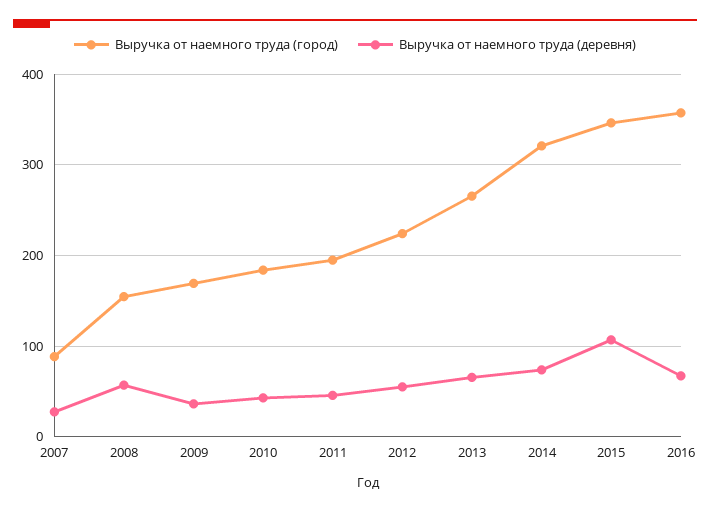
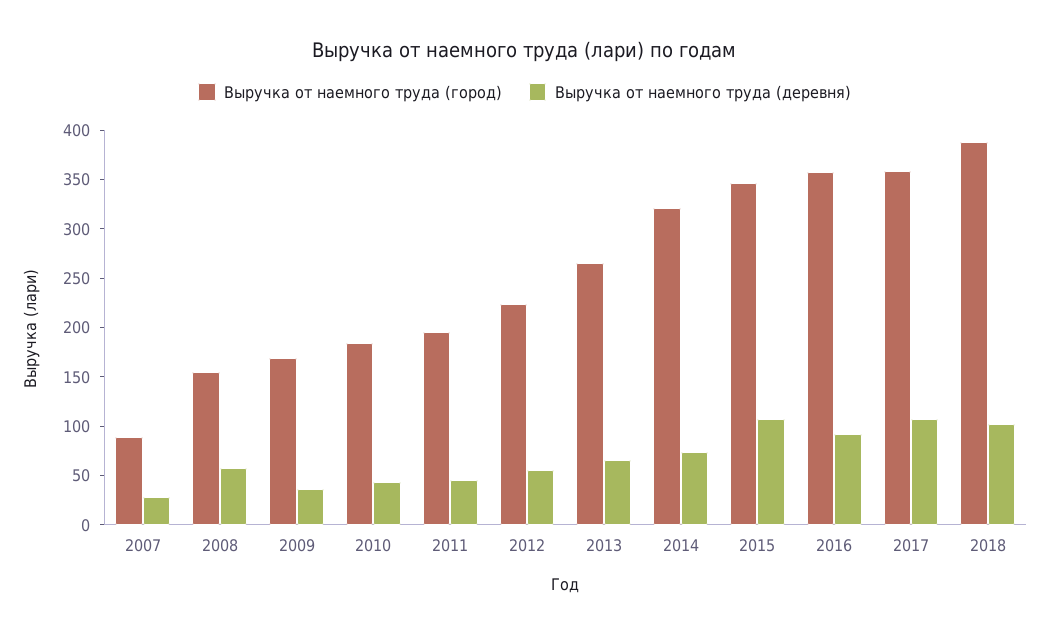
Выручка от наемного труда (деревня), 2016: 70 -> 90
Выручка от наемного труда (город), 2017: none -> 360
Выручка от наемного труда (деревня), 2017: none -> 110
Выручка от наемного труда (город), 2018: none -> 390
Выручка от наемного труда (деревня), 2018: none -> 100

